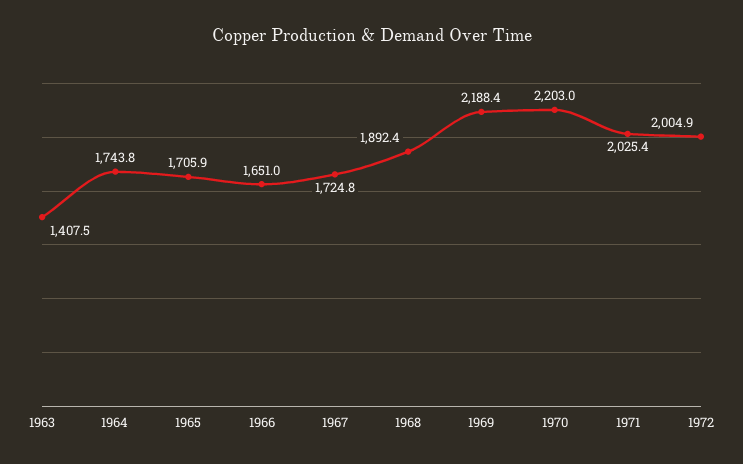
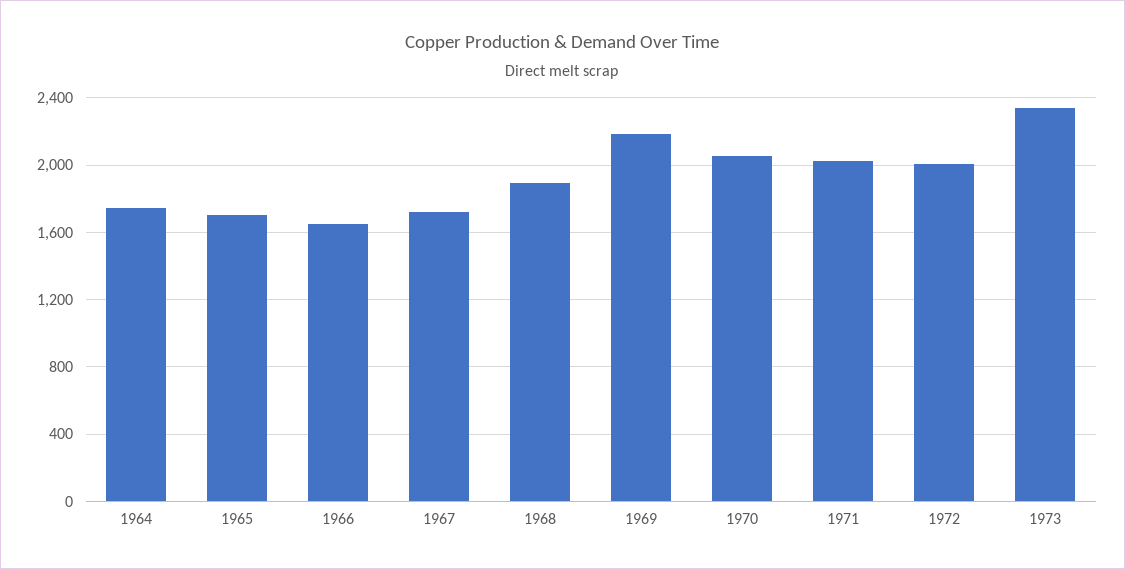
1963: 1407.5 -> none
1970: 2203 -> 2050
1973: none -> 2350

